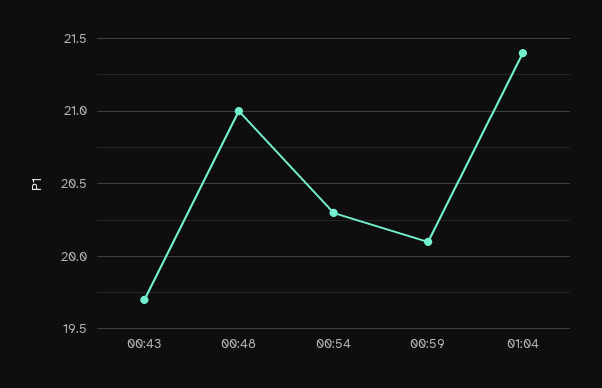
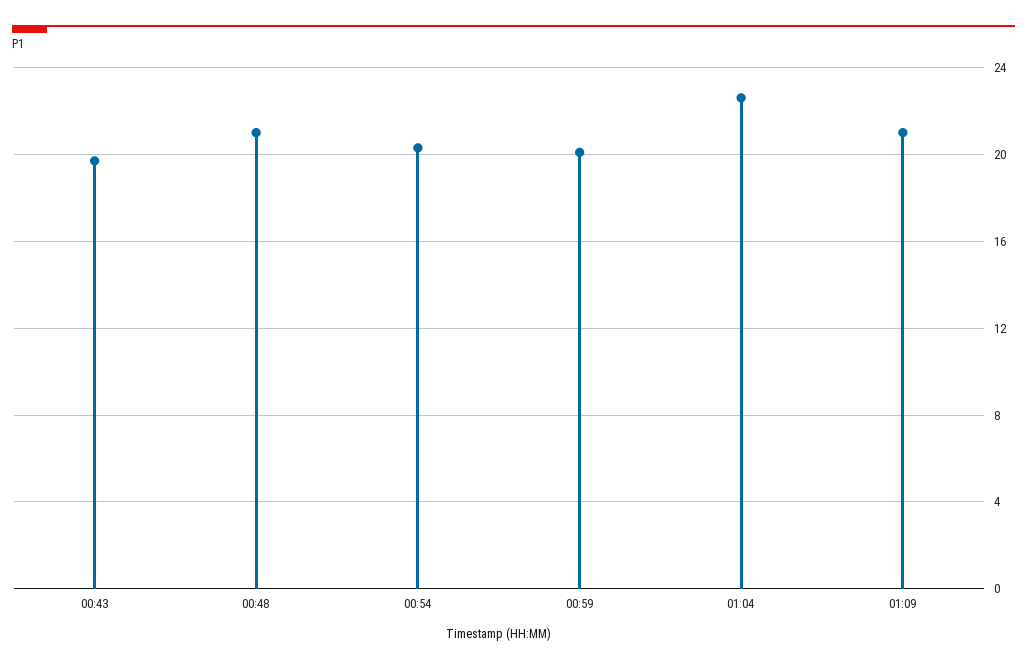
01:04: 21.4 -> 22.5
01:09: none -> 21

